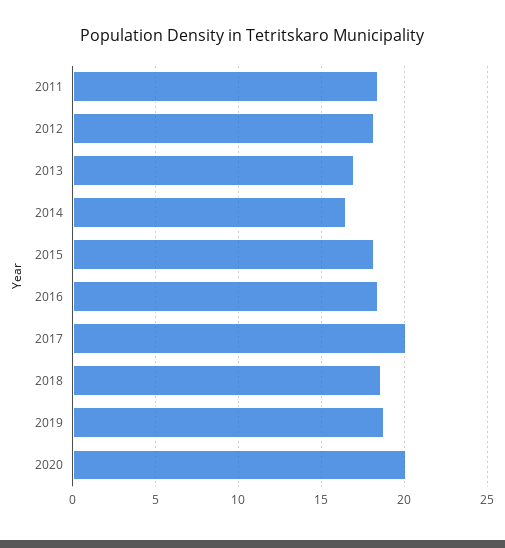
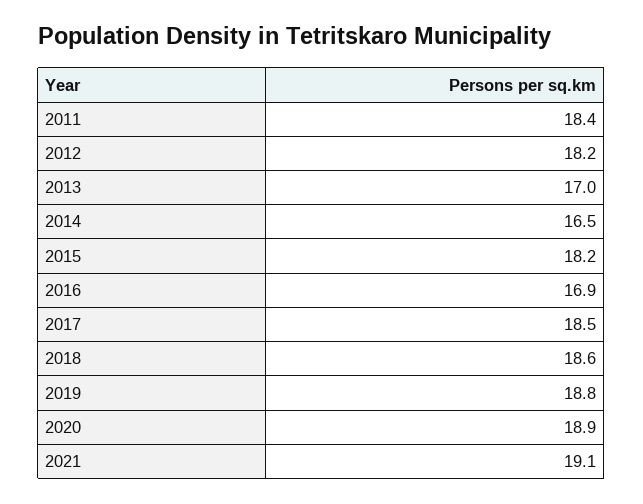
2016: 18.5 -> 16.9
2017: 20 -> 18.5
2020: 20 -> 18.9
2021: none -> 19.1

